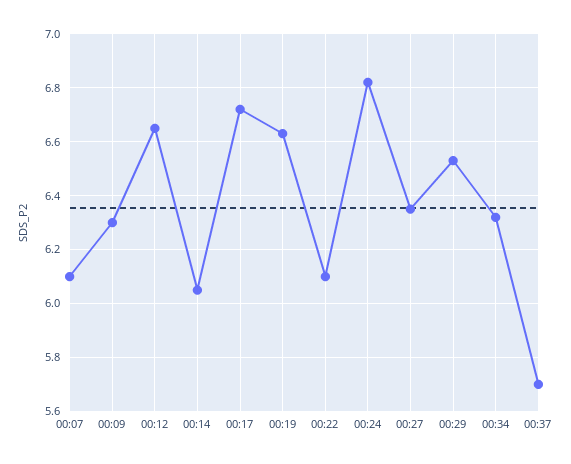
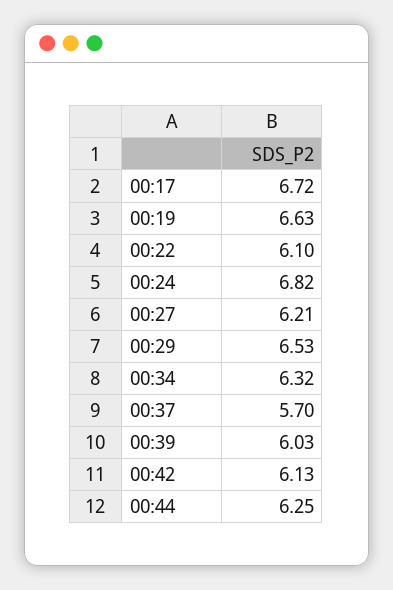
00:07: 6.1 -> none
00:09: 6.3 -> none
00:12: 6.65 -> none
00:14: 6.05 -> none
00:27: 6.35 -> 6.21
00:39: none -> 6.03
00:42: none -> 6.13
00:44: none -> 6.25

